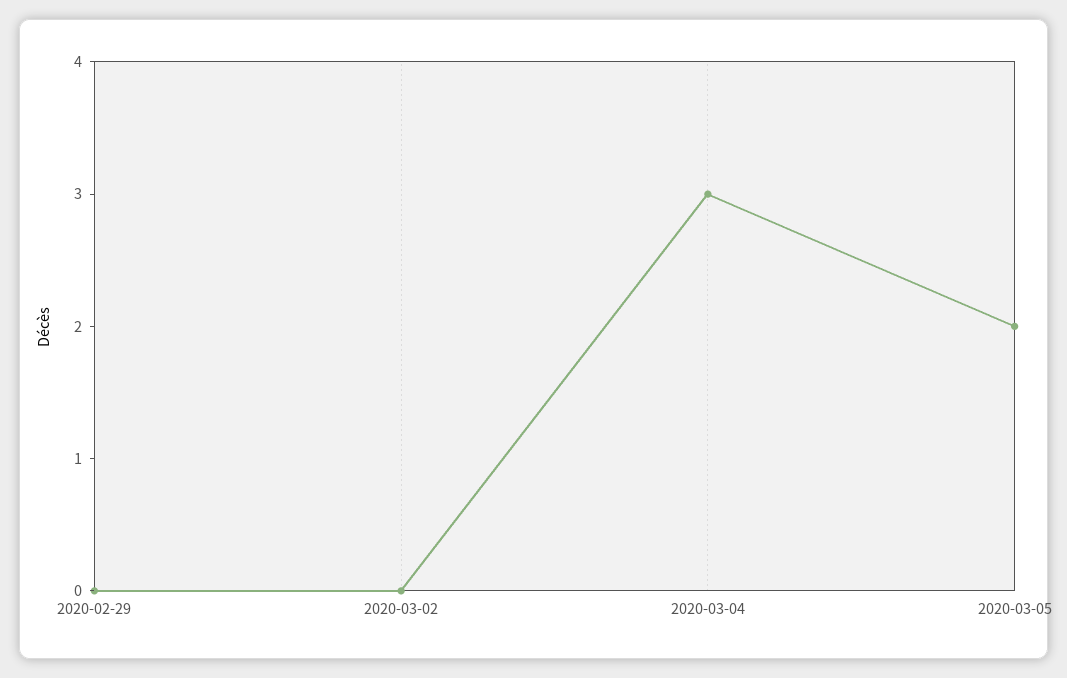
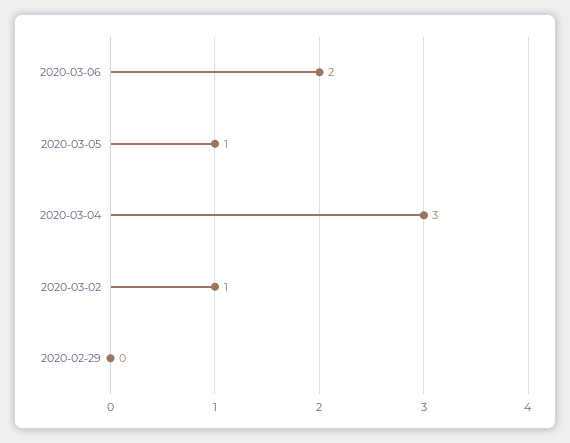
2020-03-02: 0 -> 1
2020-03-05: 2 -> 1
2020-03-06: none -> 2

